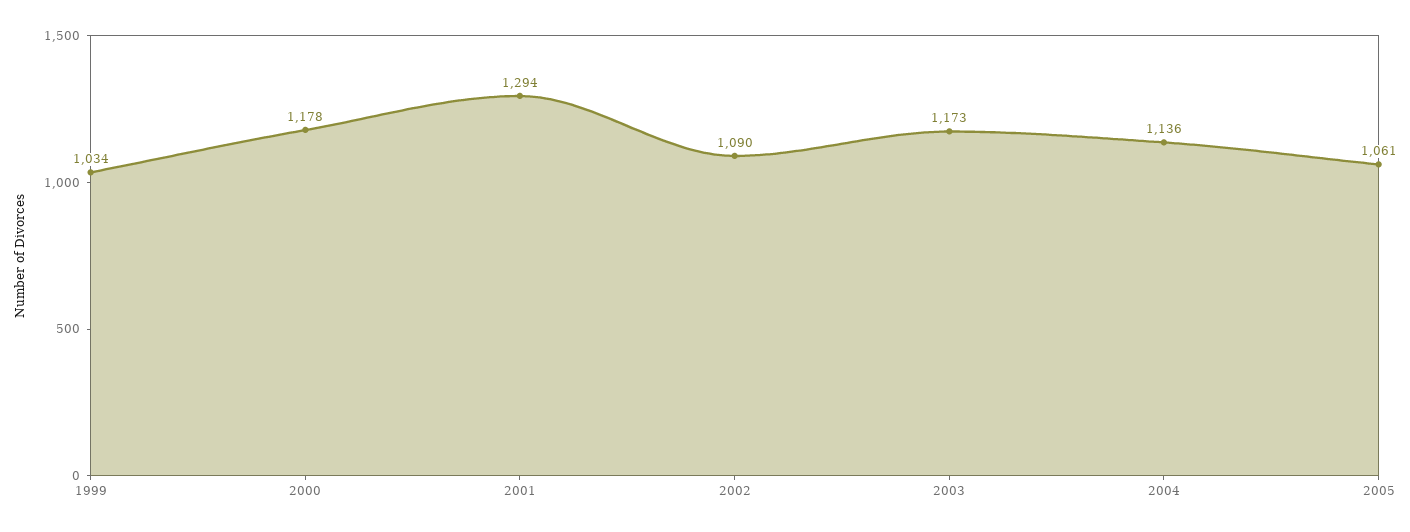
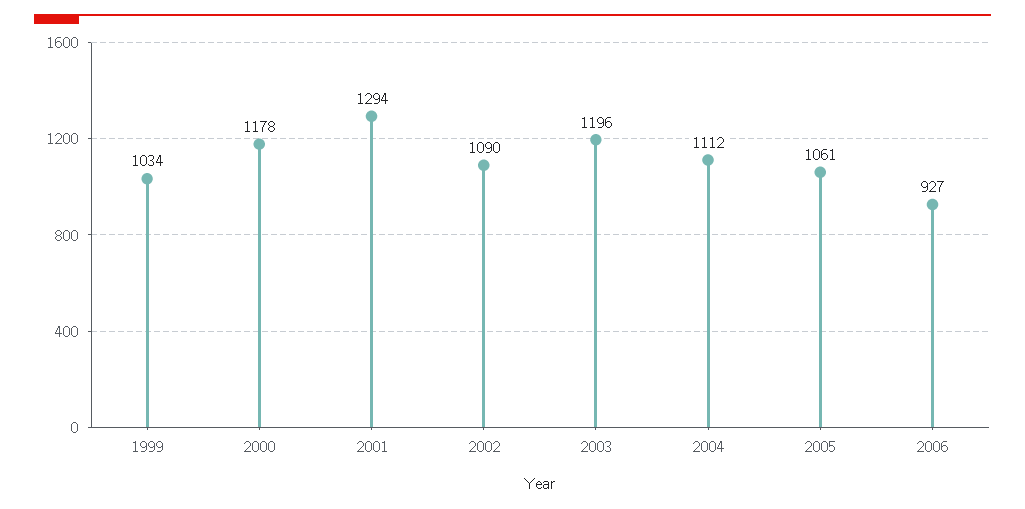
2003: 1173 -> 1196
2004: 1136 -> 1112
2006: none -> 927

